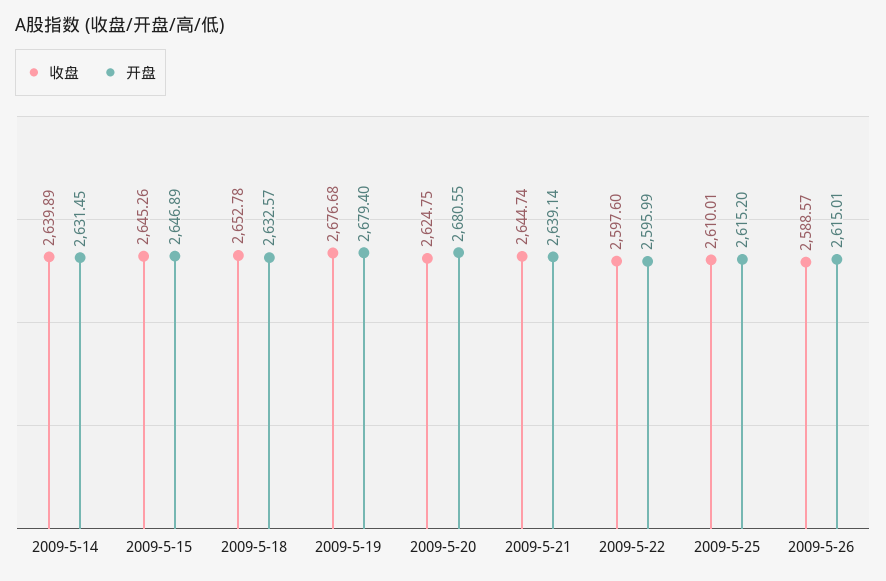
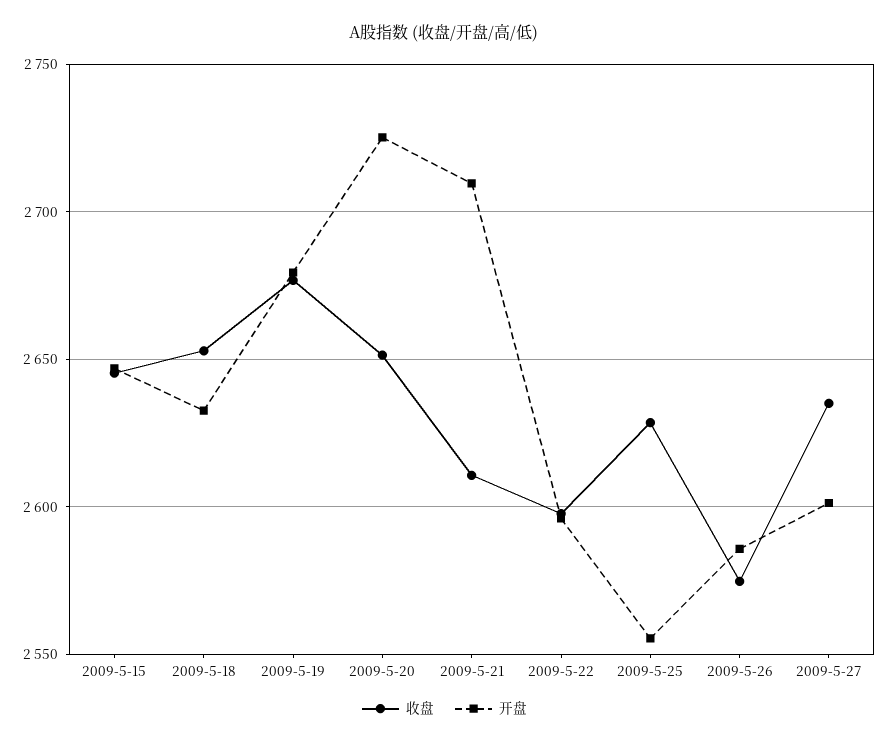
收盘, 2009-5-14: 2639.89 -> none
开盘, 2009-5-14: 2631.45 -> none
收盘, 2009-5-20: 2624.75 -> 2650
开盘, 2009-5-20: 2680.55 -> 2725
收盘, 2009-5-21: 2644.74 -> 2610
开盘, 2009-5-21: 2639.14 -> 2710
收盘, 2009-5-25: 2610.01 -> 2630
开盘, 2009-5-25: 2615.2 -> 2555
收盘, 2009-5-26: 2588.57 -> 2575
开盘, 2009-5-26: 2615.01 -> 2585
收盘, 2009-5-27: none -> 2635
开盘, 2009-5-27: none -> 2600

